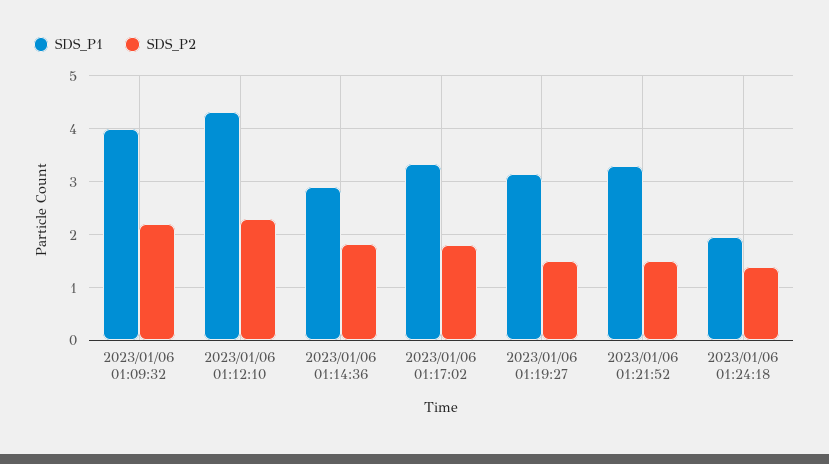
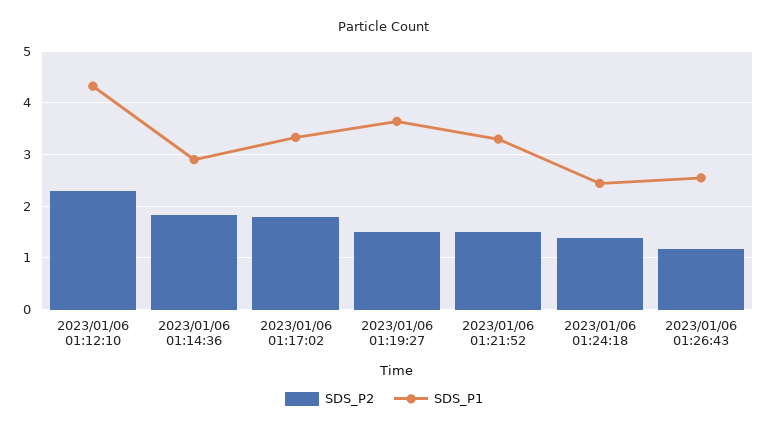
SDS_P1, 2023/01/06 01:09:32: 4 -> none
SDS_P2, 2023/01/06 01:09:32: 2.2 -> none
SDS_P1, 2023/01/06 01:19:27: 3.2 -> 3.6
SDS_P1, 2023/01/06 01:24:18: 2 -> 2.4
SDS_P2, 2023/01/06 01:26:43: none -> 1.2
SDS_P1, 2023/01/06 01:26:43: none -> 2.6

